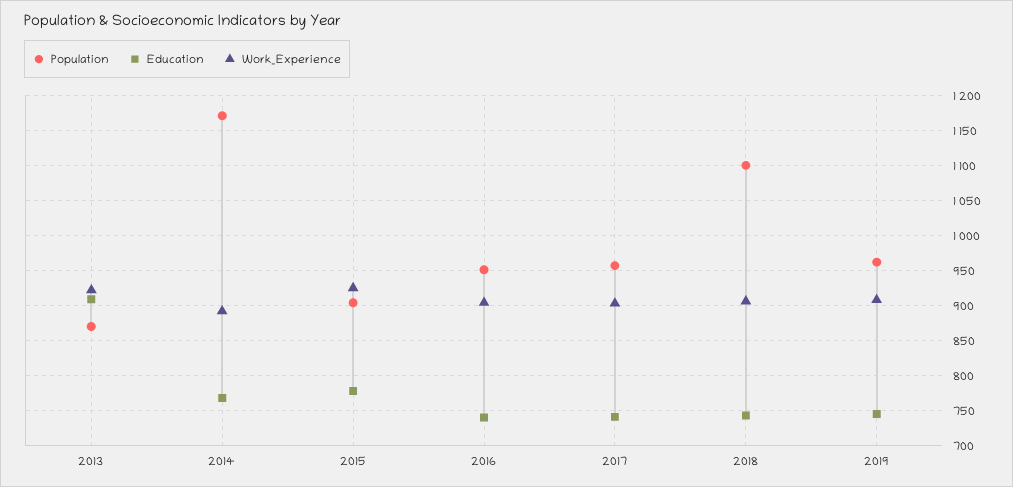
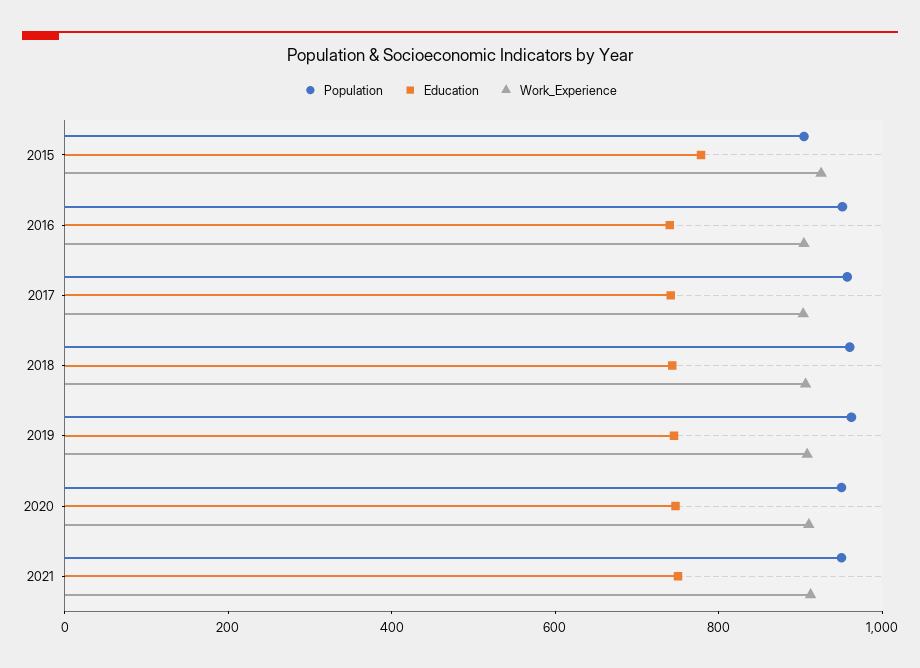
Population, 2013: 870 -> none
Education, 2013: 910 -> none
Work_Experience, 2013: 920 -> none
Population, 2014: 1170 -> none
Education, 2014: 770 -> none
Work_Experience, 2014: 890 -> none
Population, 2018: 1100 -> 950
Population, 2020: none -> 950
Education, 2020: none -> 750
Work_Experience, 2020: none -> 900
Population, 2021: none -> 950
Education, 2021: none -> 750
Work_Experience, 2021: none -> 900

